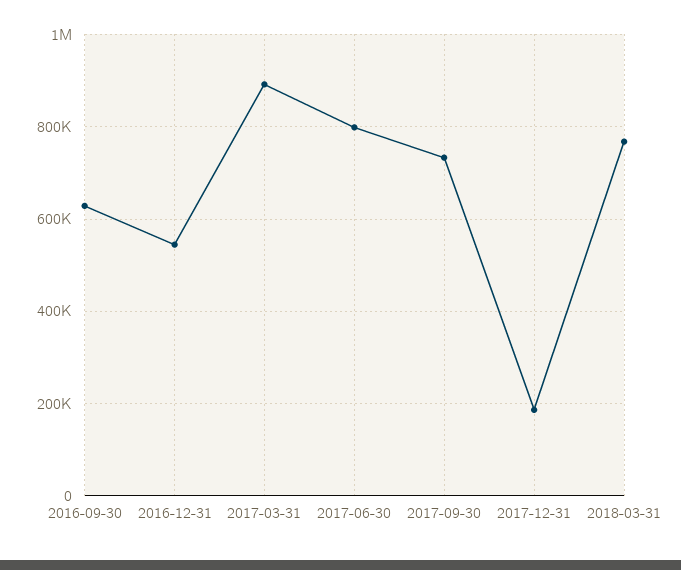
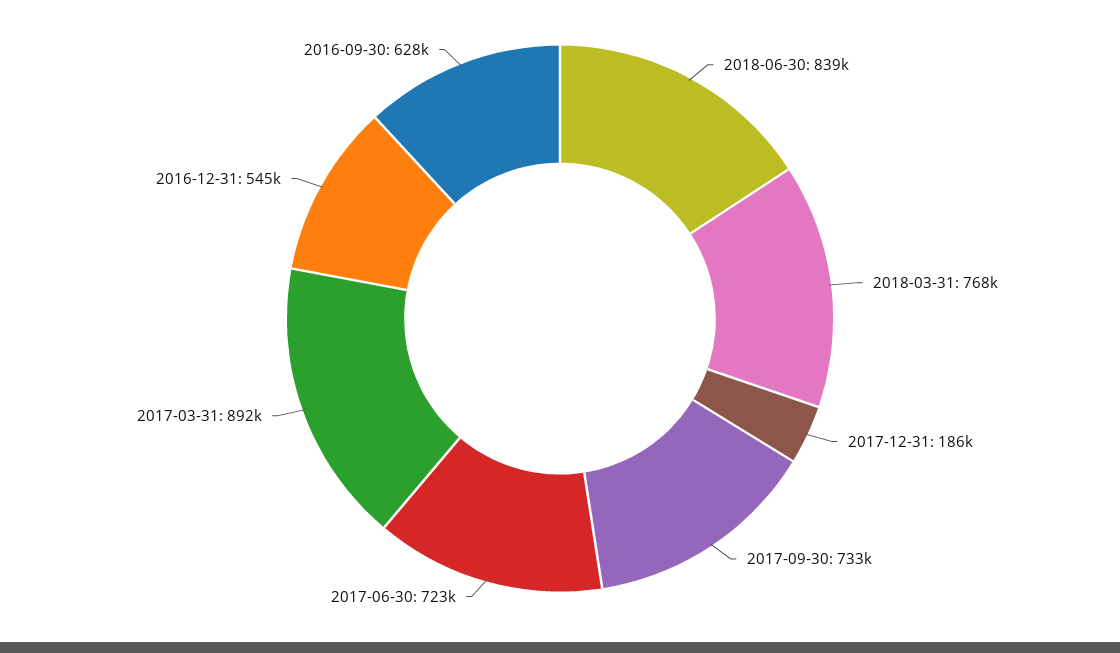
2017-06-30: 800000 -> 723000
2018-06-30: none -> 839000

